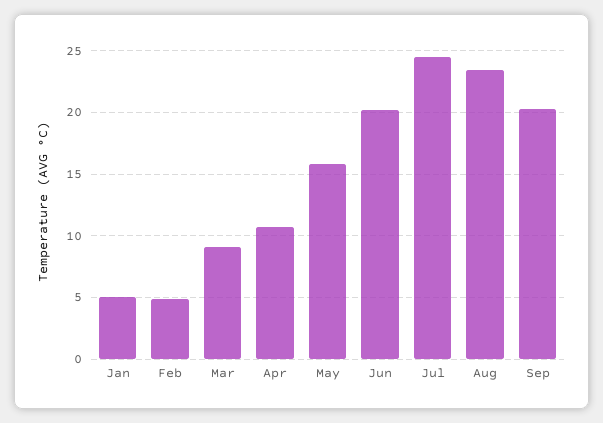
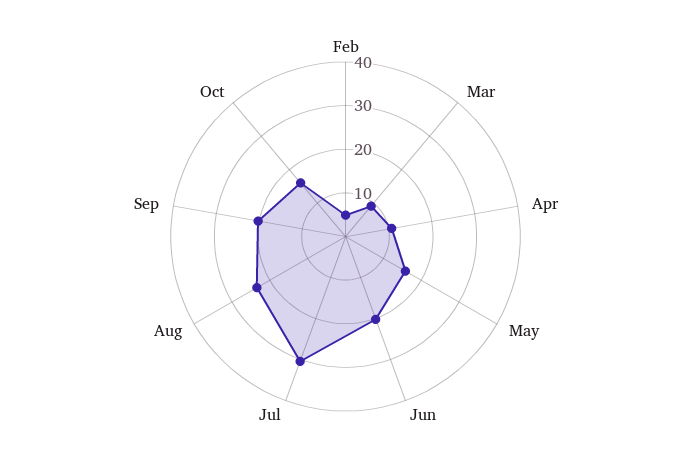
Jan: 5 -> none
Jul: 24.5 -> 30
Oct: none -> 16

